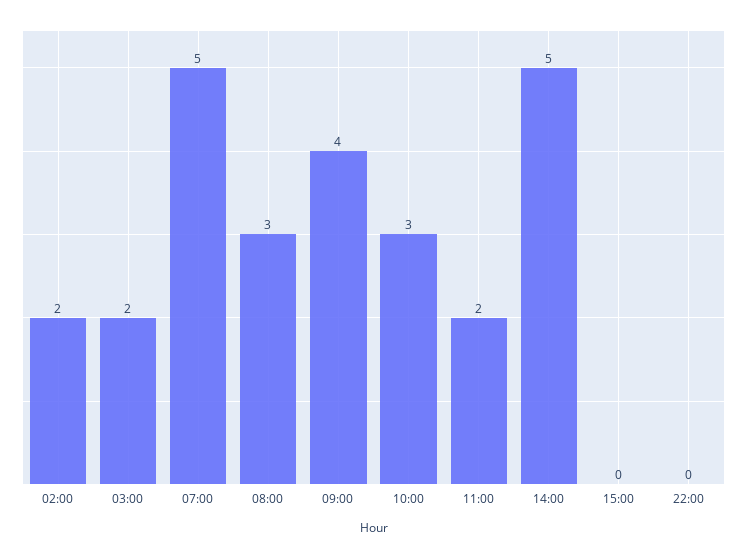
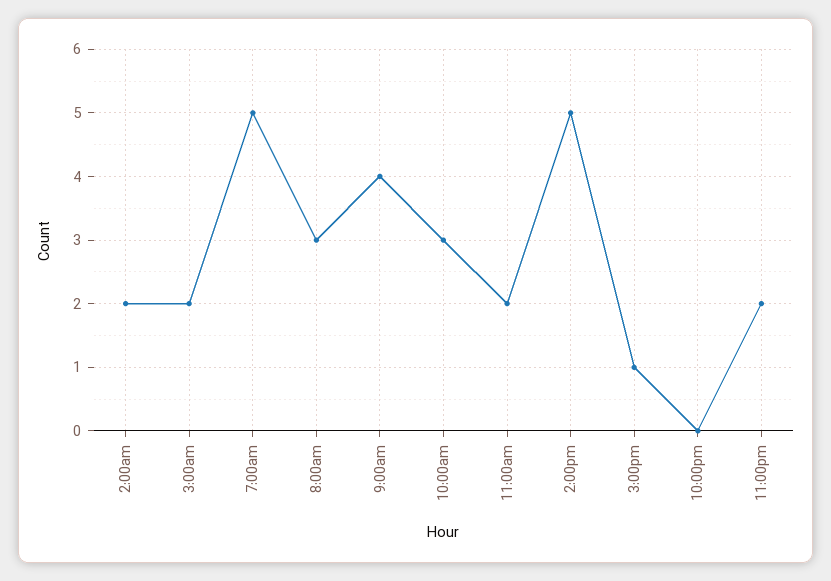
15:00: 0 -> 1
11:00pm: none -> 2

